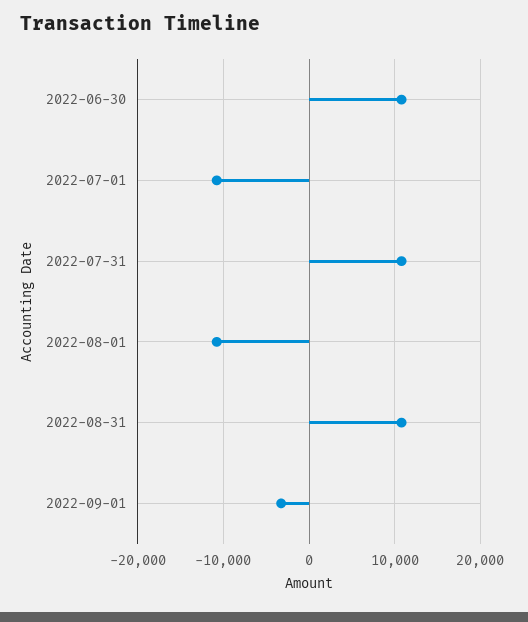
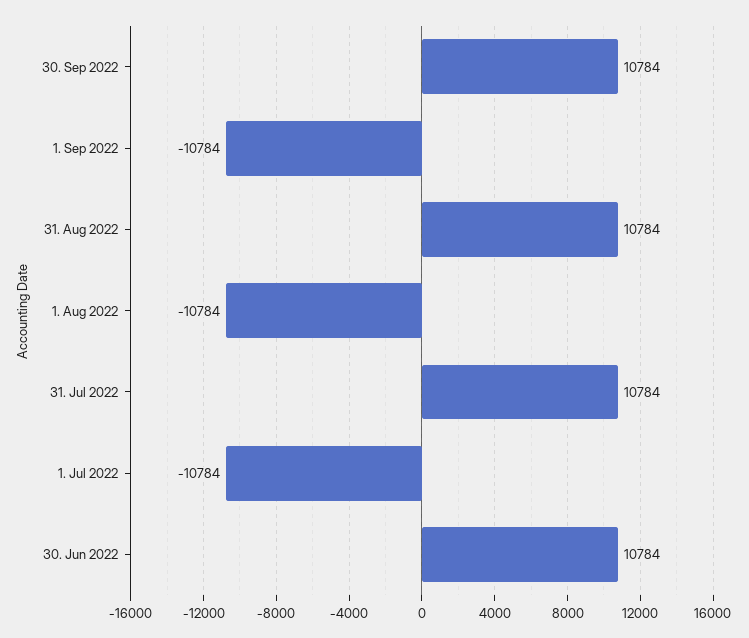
2022-09-01: -3000 -> -10784
30. Sep 2022: none -> 10784

